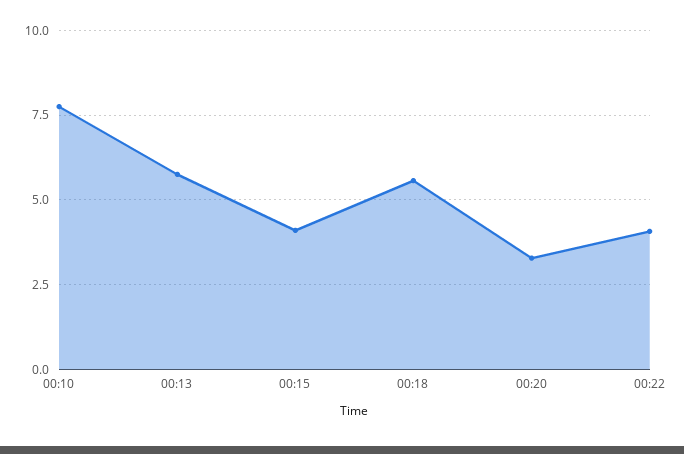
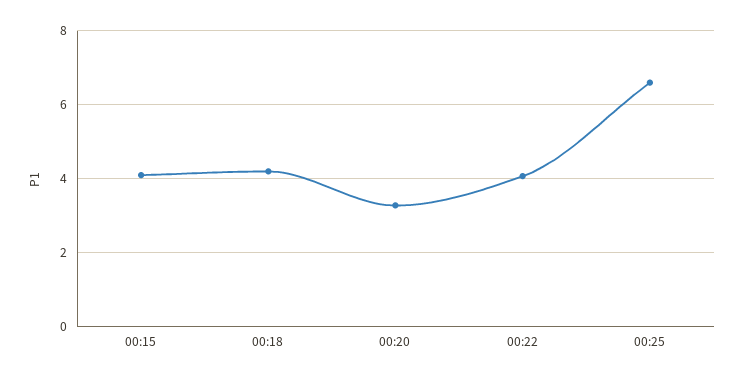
00:10: 7.75 -> none
00:13: 5.75 -> none
00:18: 5.5 -> 4.2
00:25: none -> 6.6

